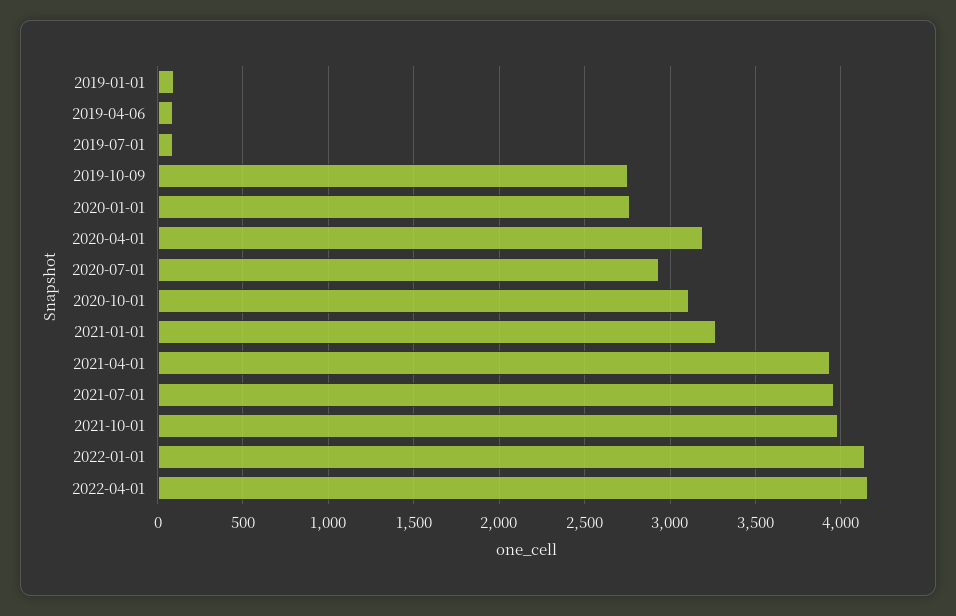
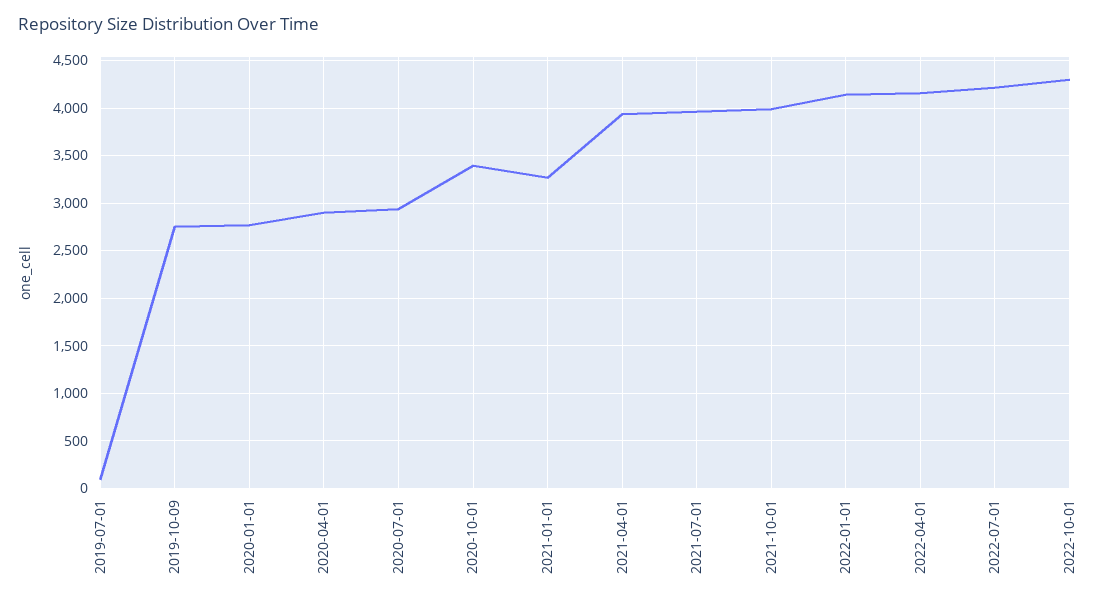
2019-01-01: 100 -> none
2019-04-06: 100 -> none
2020-04-01: 3200 -> 2900
2020-10-01: 3100 -> 3400
2022-07-01: none -> 4200
2022-10-01: none -> 4300

